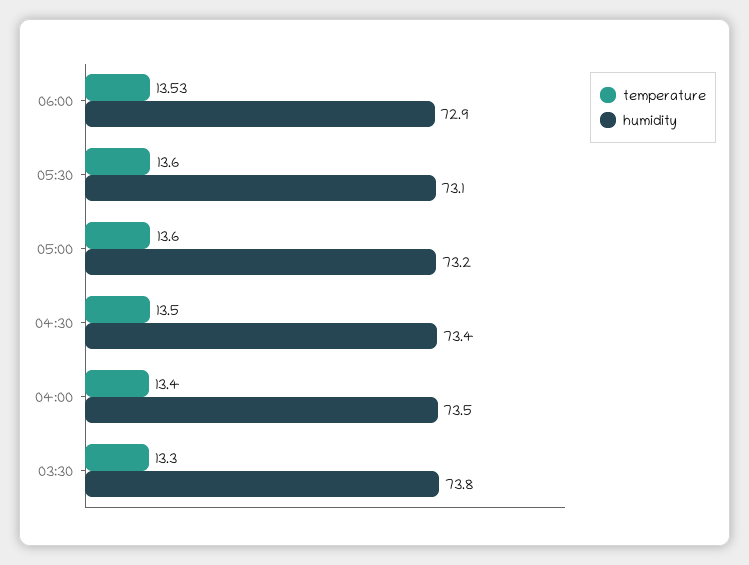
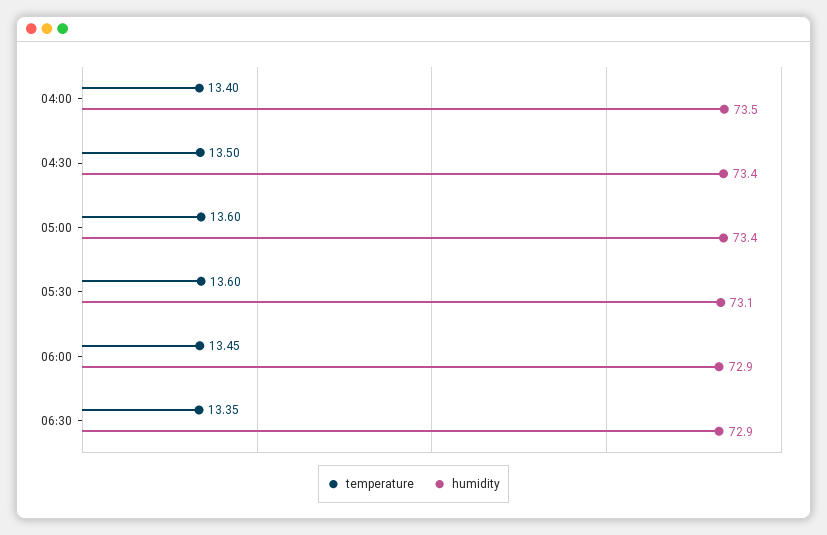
temperature, 06:00: 13.53 -> 13.45
humidity, 05:00: 73.2 -> 73.4
temperature, 03:30: 13.3 -> none
humidity, 03:30: 73.8 -> none
temperature, 06:30: none -> 13.35
humidity, 06:30: none -> 72.9

